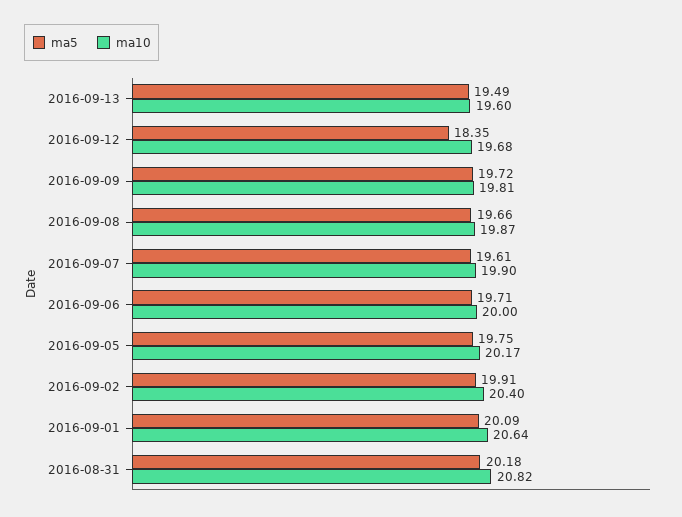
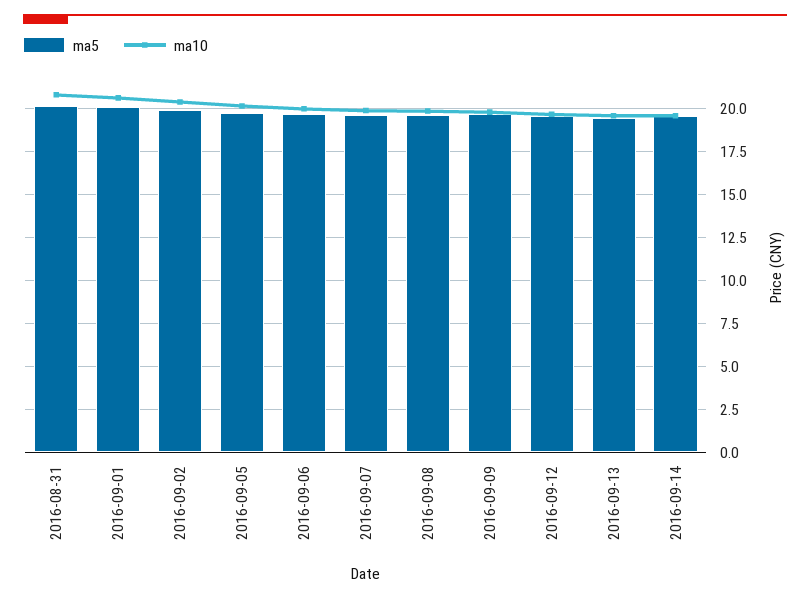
ma5, 2016-09-12: 18.35 -> 19.5
ma5, 2016-09-14: none -> 19.5
ma10, 2016-09-14: none -> 19.5

